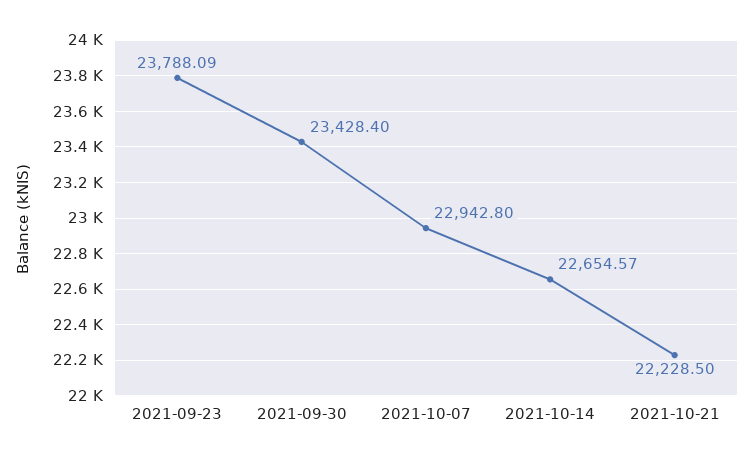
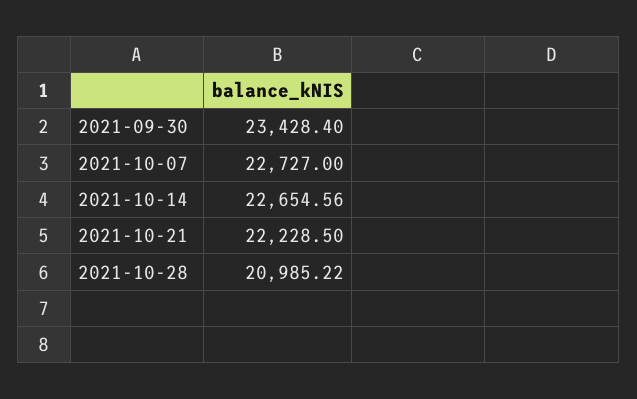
2021-09-23: 23788.09 -> none
2021-10-07: 22942.8 -> 22727
2021-10-14: 22654.57 -> 22654.56
2021-10-28: none -> 20985.22

